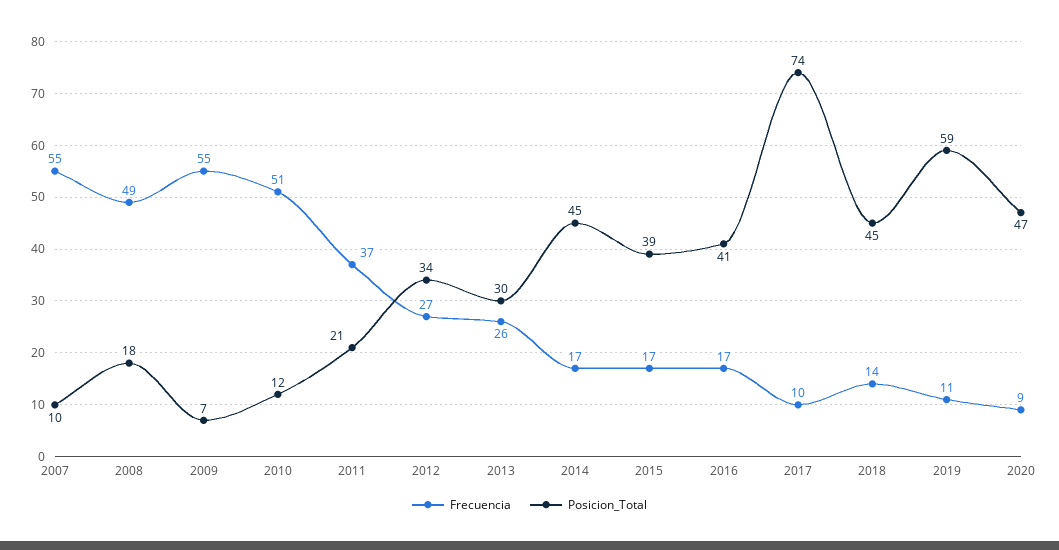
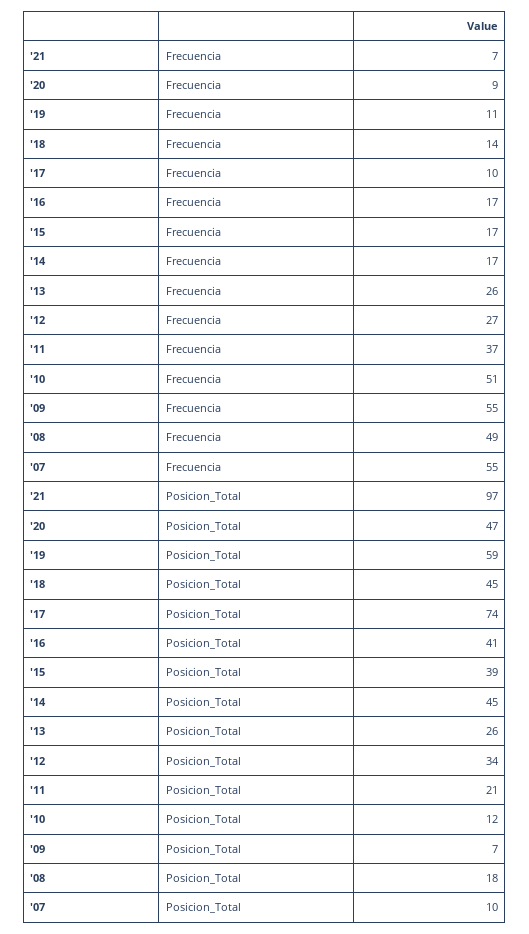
Posicion_Total, 2013: 30 -> 26
Frecuencia, '21: none -> 7
Posicion_Total, '21: none -> 97

